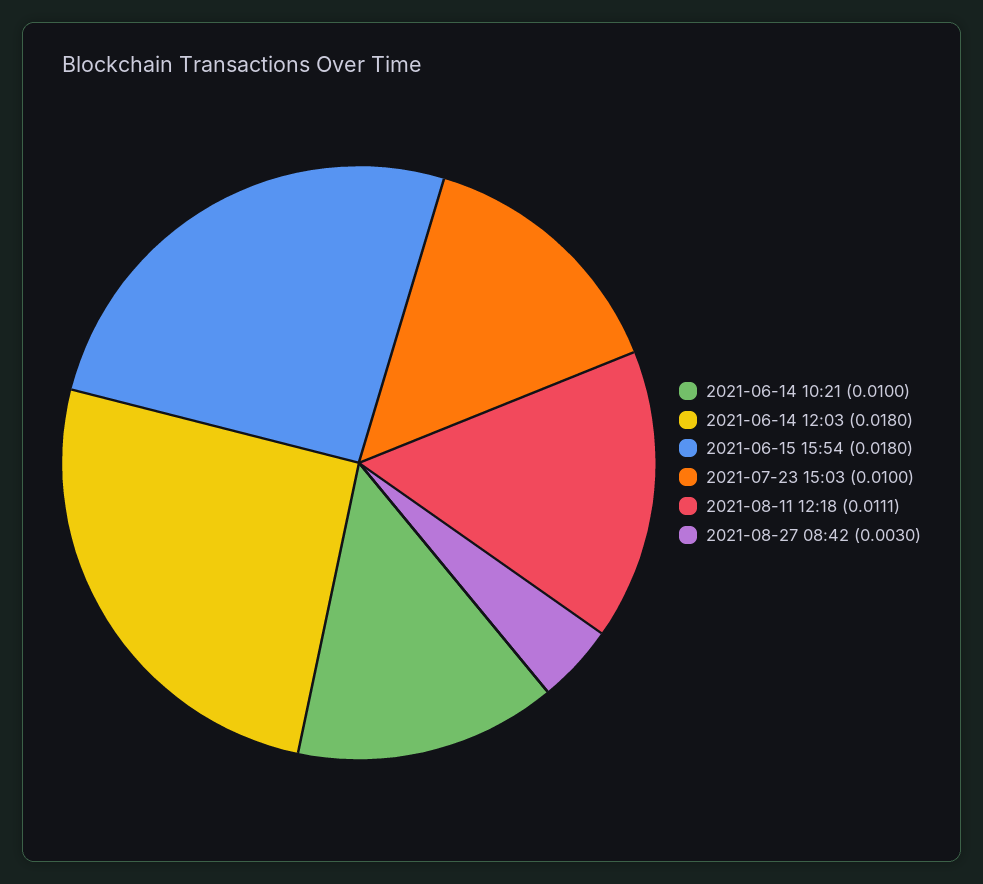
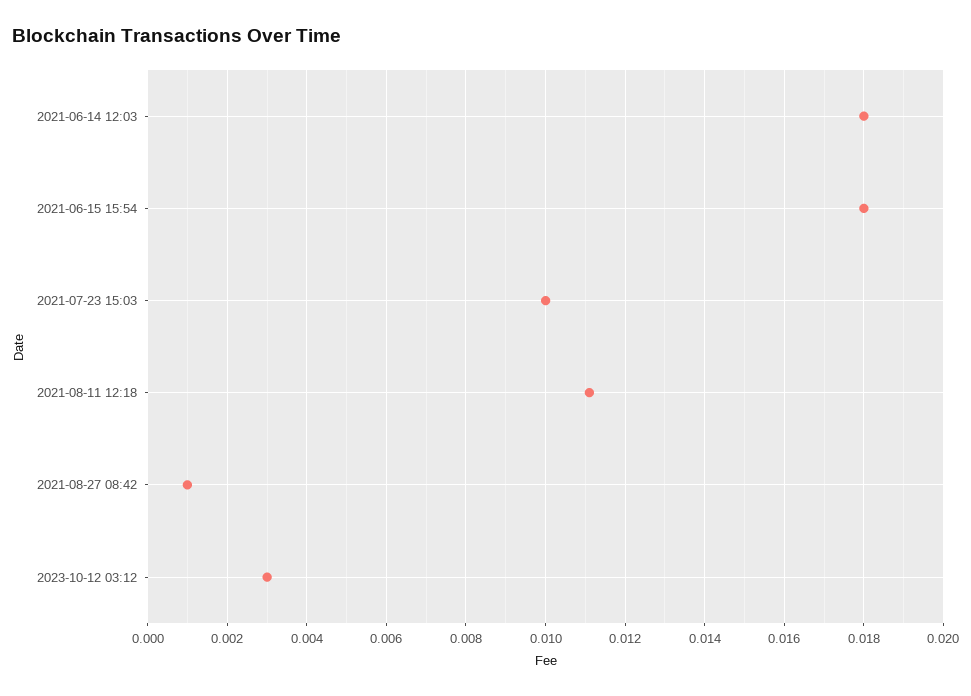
2021-06-14 10:21: 0.01 -> none
2021-08-27 08:42: 0.003 -> 0.001
2023-10-12 03:12: none -> 0.003

